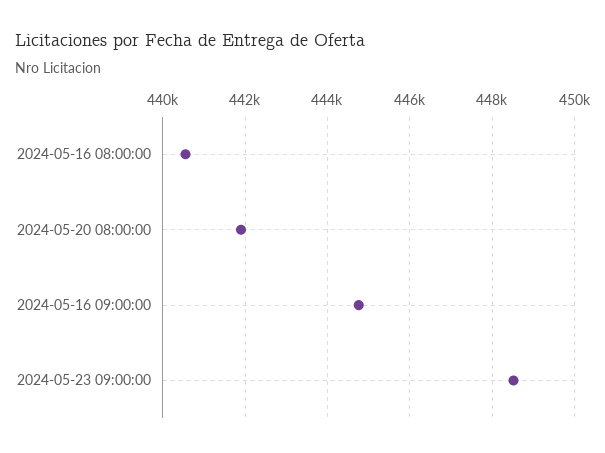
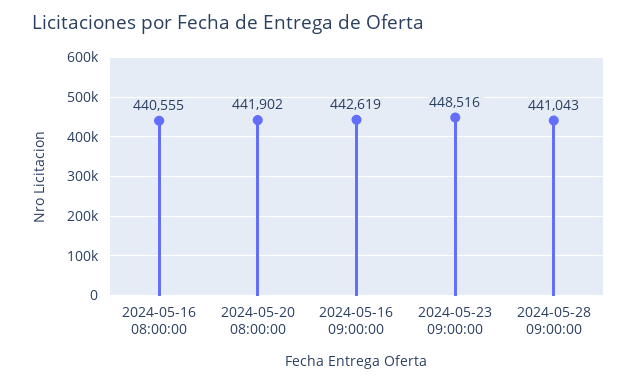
2024-05-16 09:00:00: 444800 -> 442619
2024-05-28 09:00:00: none -> 441043

